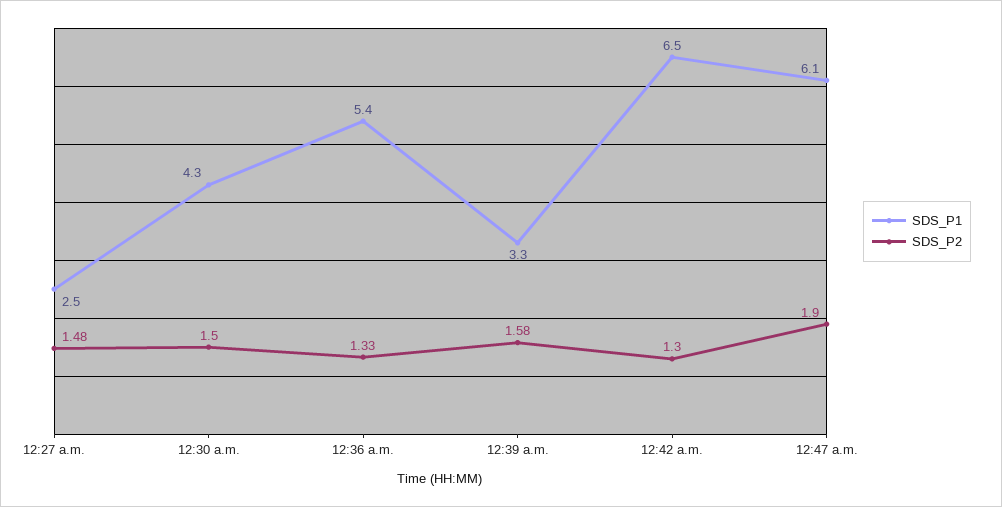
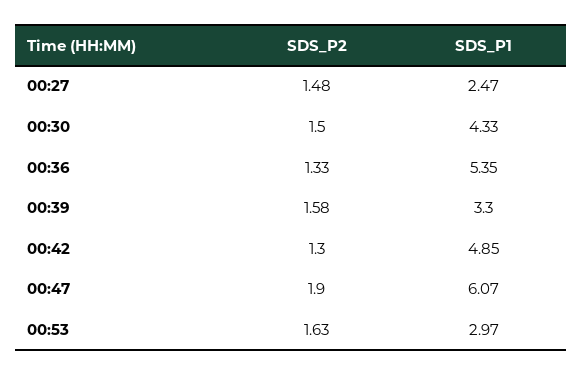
SDS_P1, 12:42 a.m.: 6.5 -> 4.85
SDS_P2, 00:53: none -> 1.63
SDS_P1, 00:53: none -> 2.97

